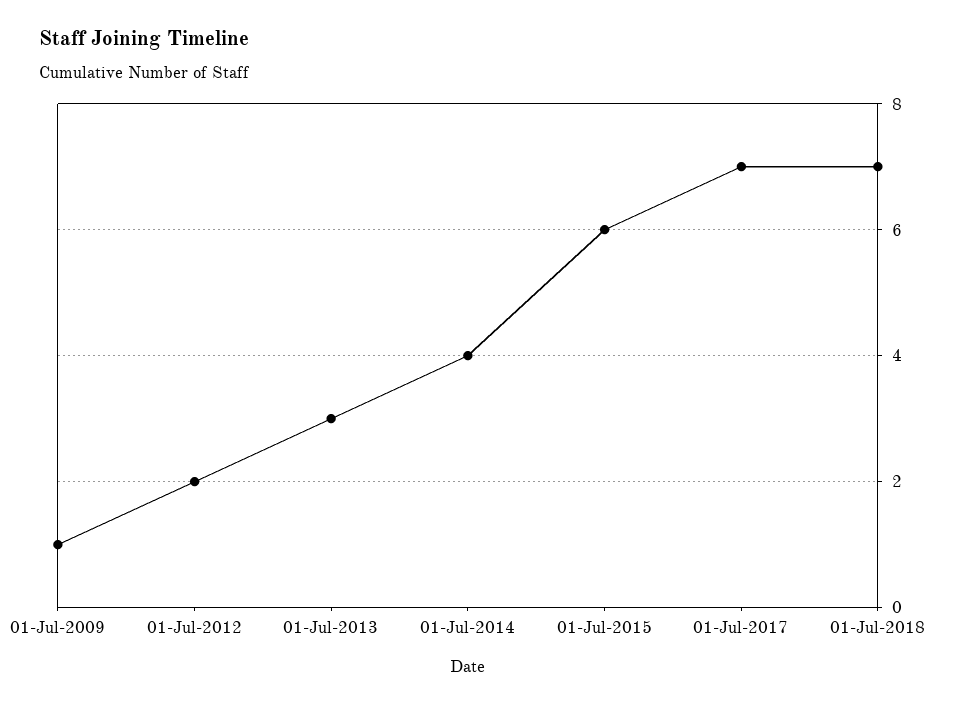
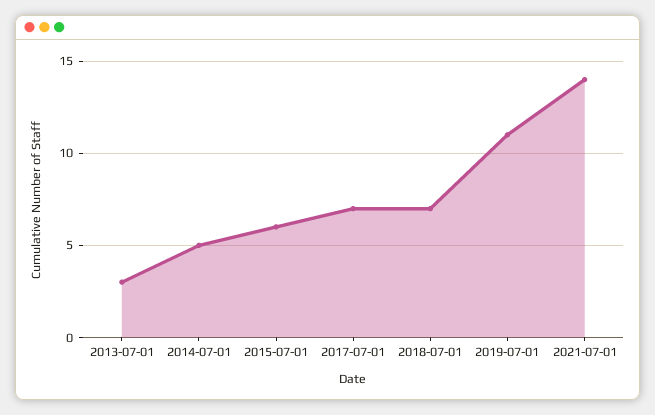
01-Jul-2009: 1 -> none
01-Jul-2012: 2 -> none
01-Jul-2014: 4 -> 5
2019-07-01: none -> 11
2021-07-01: none -> 14

